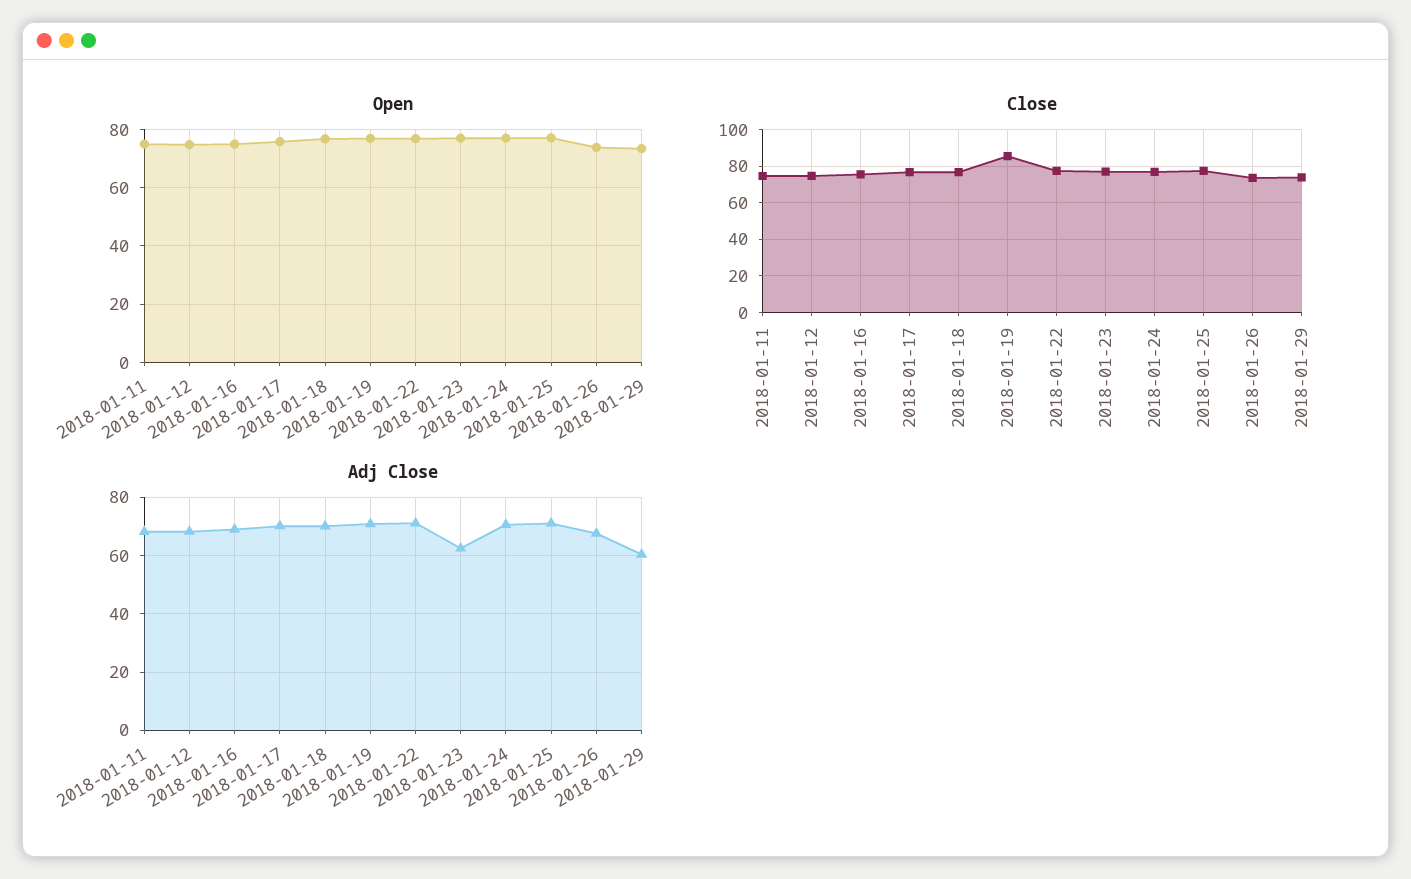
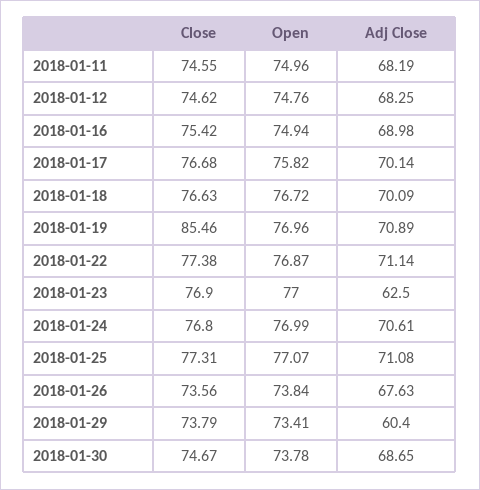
Close, 2018-01-30: none -> 74.67
Open, 2018-01-30: none -> 73.78
Adj Close, 2018-01-30: none -> 68.65

